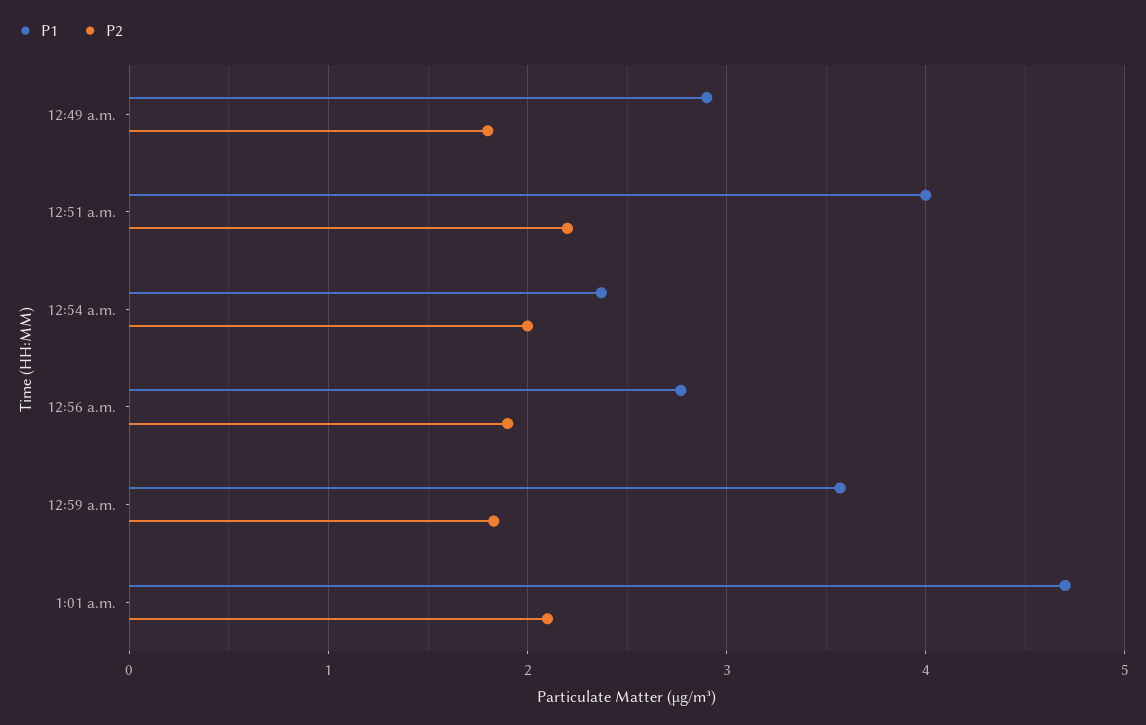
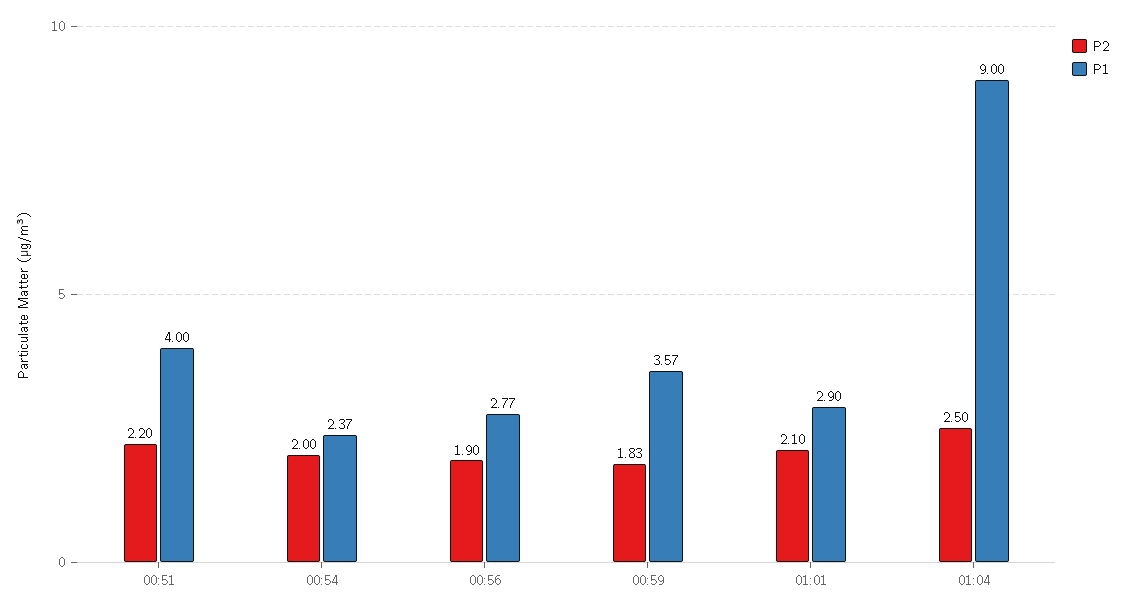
P1, 12:49 a.m.: 2.9 -> none
P2, 12:49 a.m.: 1.8 -> none
P1, 1:01 a.m.: 4.7 -> 2.9
P2, 01:04: none -> 2.5
P1, 01:04: none -> 9

